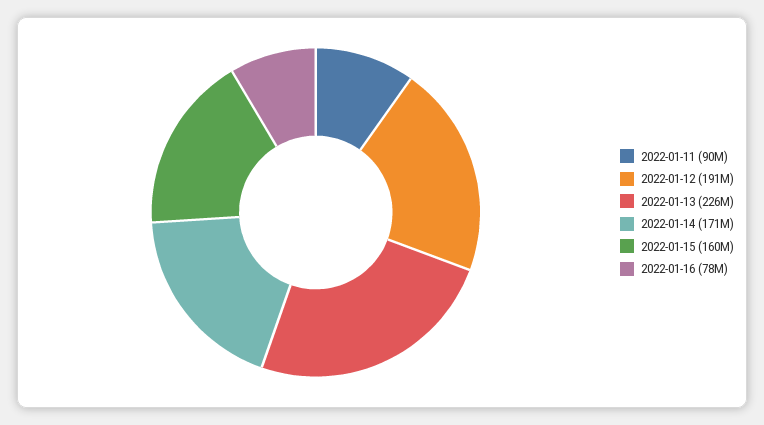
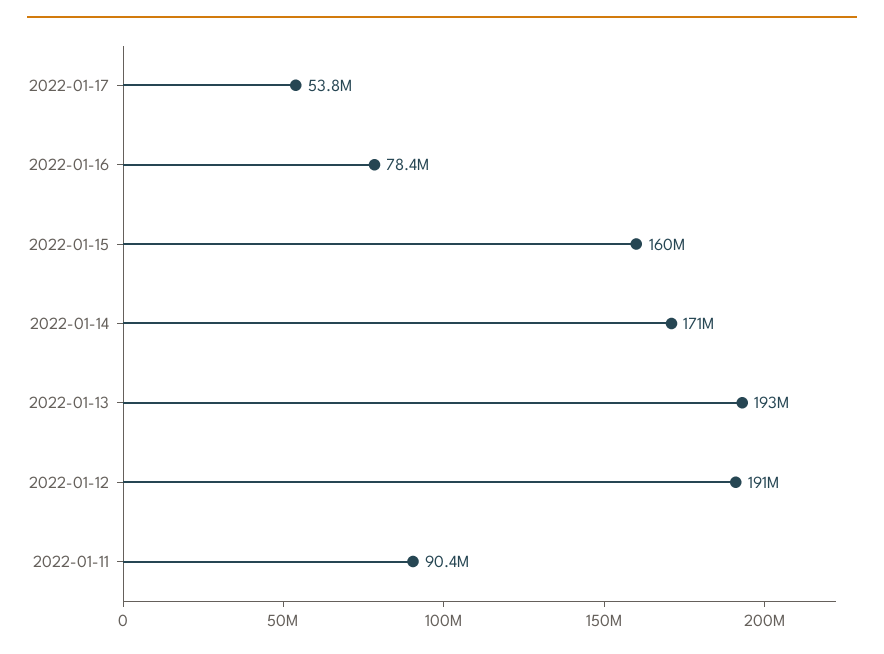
2022-01-13: 226000000 -> 193000000
2022-01-17: none -> 53800000

